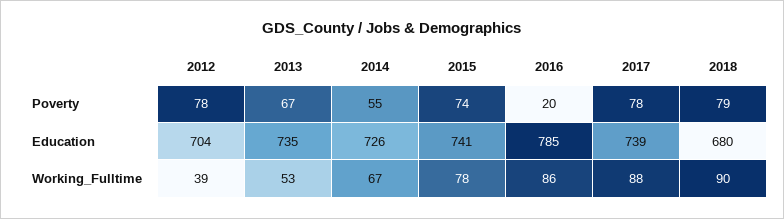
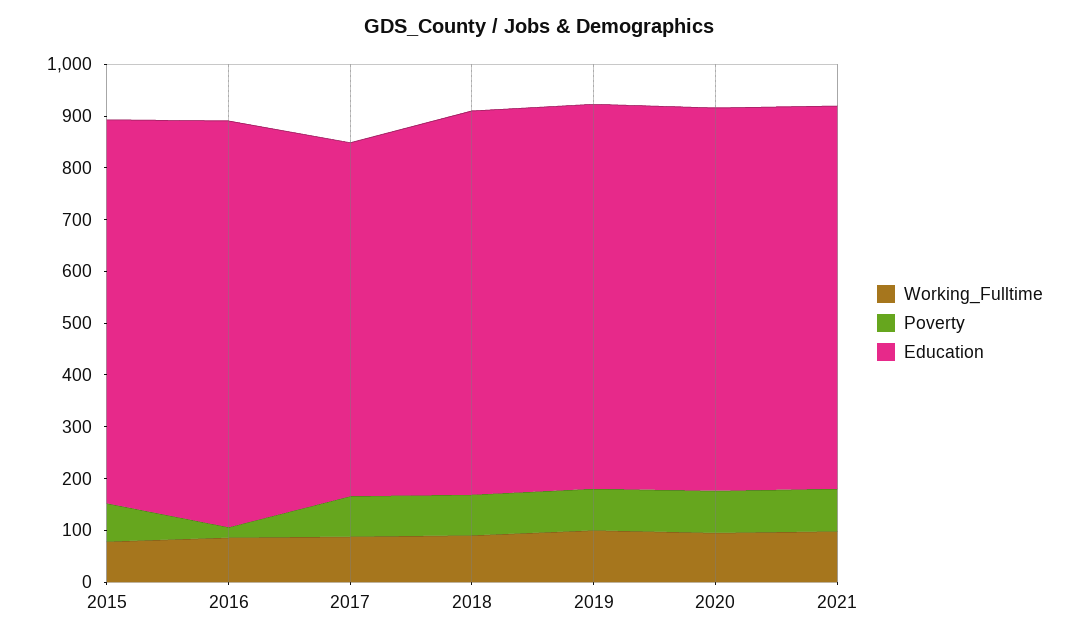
Poverty, 2012: 78 -> none
Poverty, 2013: 67 -> none
Poverty, 2014: 55 -> none
Education, 2012: 704 -> none
Education, 2013: 735 -> none
Education, 2014: 726 -> none
Education, 2017: 739 -> 680
Education, 2018: 680 -> 740
Working_Fulltime, 2012: 39 -> none
Working_Fulltime, 2013: 53 -> none
Working_Fulltime, 2014: 67 -> none
Working_Fulltime, 2019: none -> 100
Poverty, 2019: none -> 80
Education, 2019: none -> 740
Working_Fulltime, 2020: none -> 100
Poverty, 2020: none -> 80
Education, 2020: none -> 740
Working_Fulltime, 2021: none -> 100
Poverty, 2021: none -> 80
Education, 2021: none -> 740

